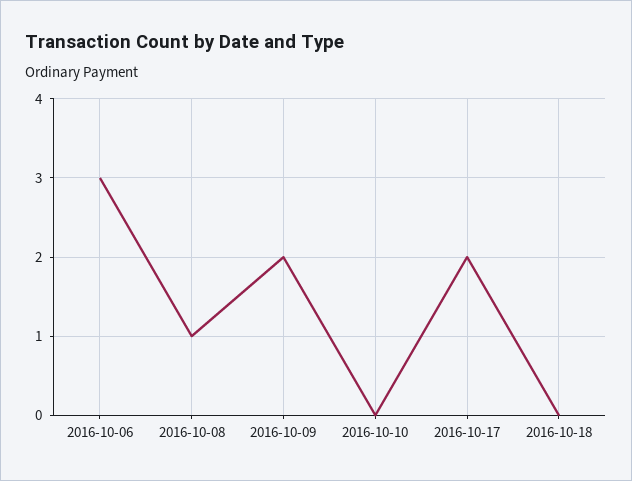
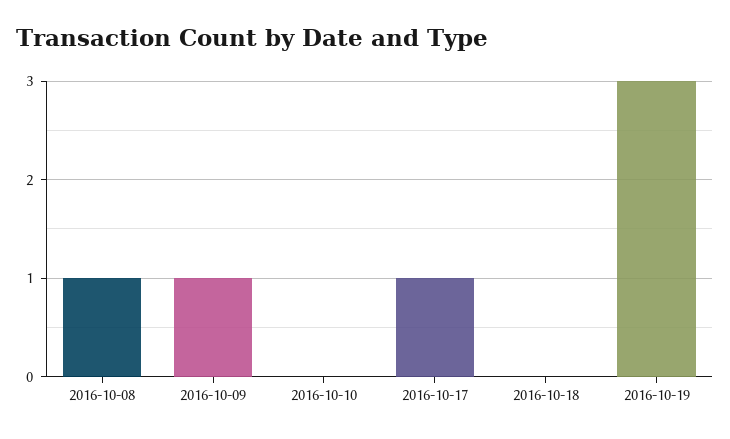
2016-10-06: 3 -> none
2016-10-09: 2 -> 1
2016-10-17: 2 -> 1
2016-10-19: none -> 3

